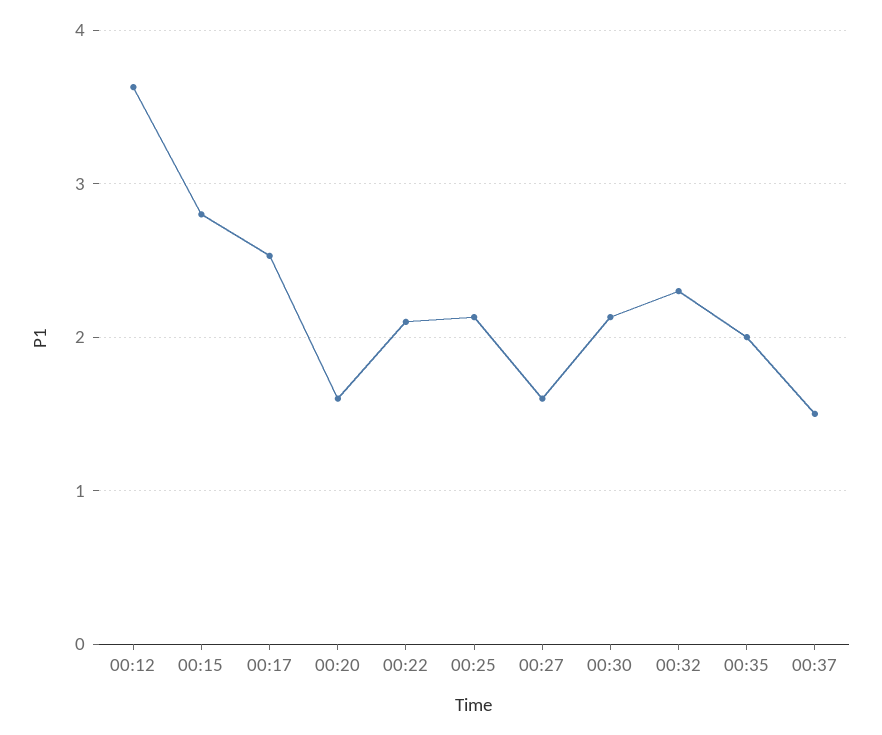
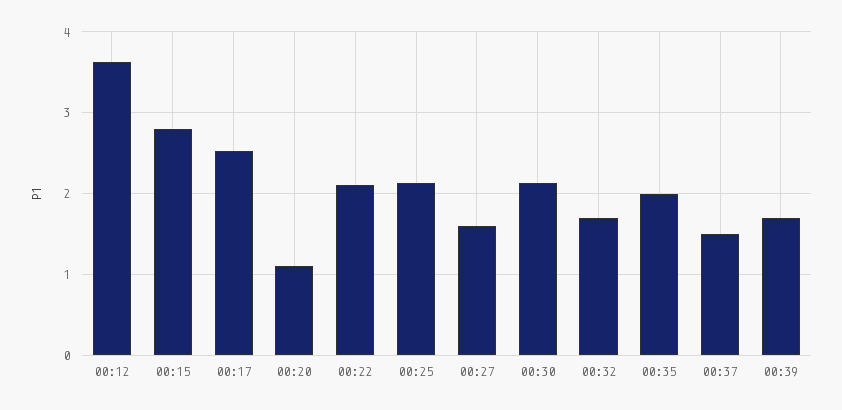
00:20: 1.6 -> 1.1
00:32: 2.3 -> 1.7
00:39: none -> 1.7

